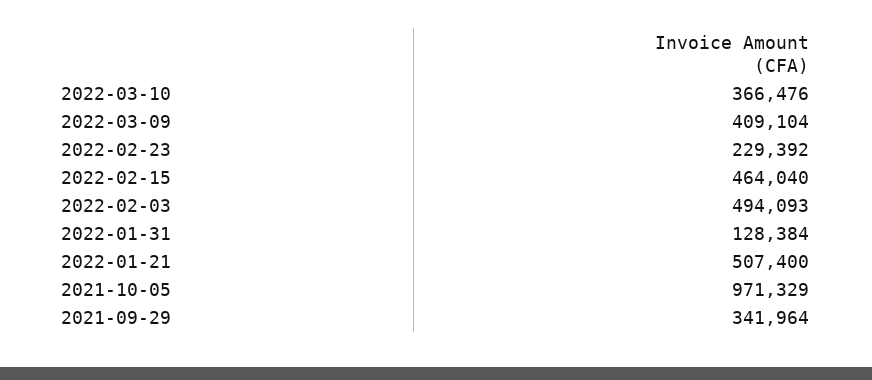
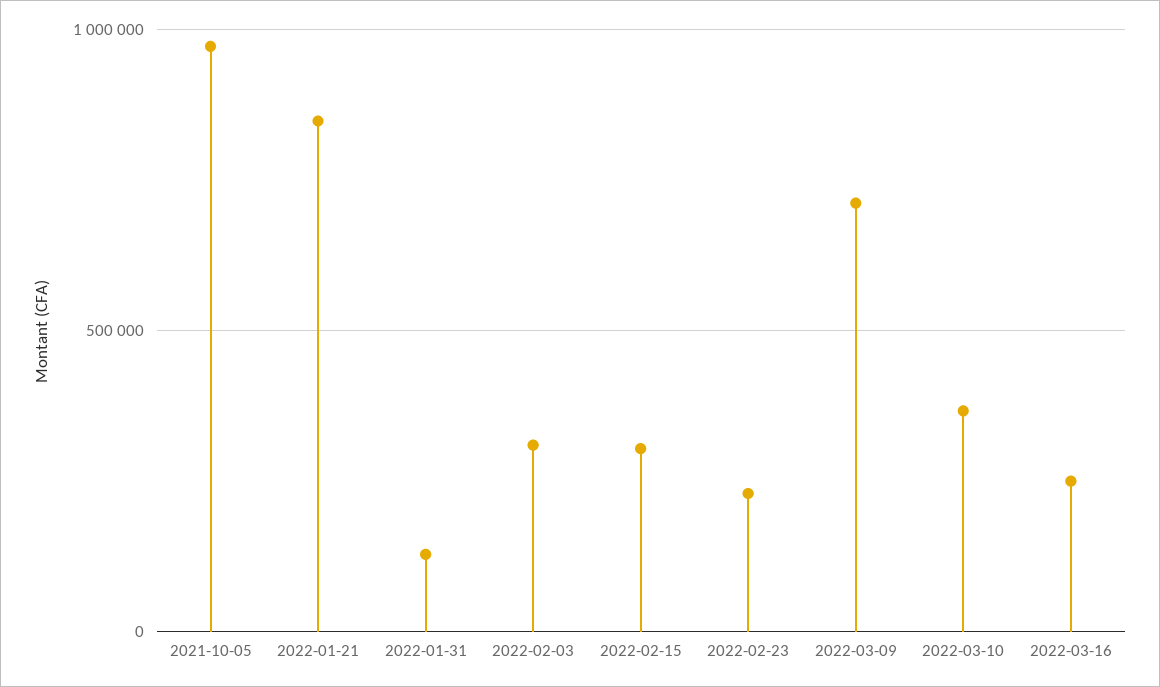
2022-03-09: 409104 -> 700000
2022-02-15: 464040 -> 300000
2022-02-03: 494093 -> 300000
2022-01-21: 507400 -> 850000
2021-09-29: 341964 -> none
2022-03-16: none -> 250000

